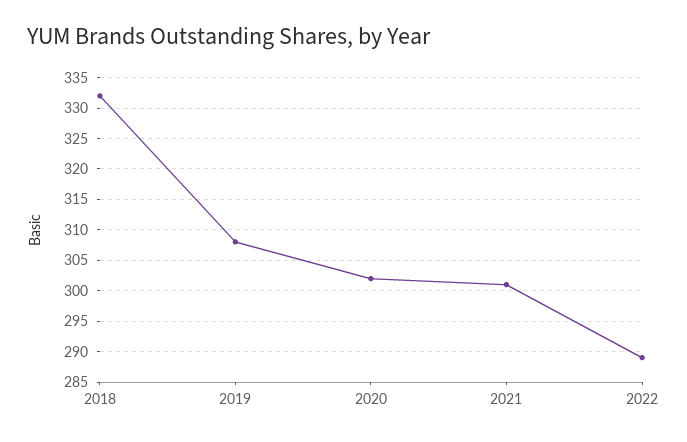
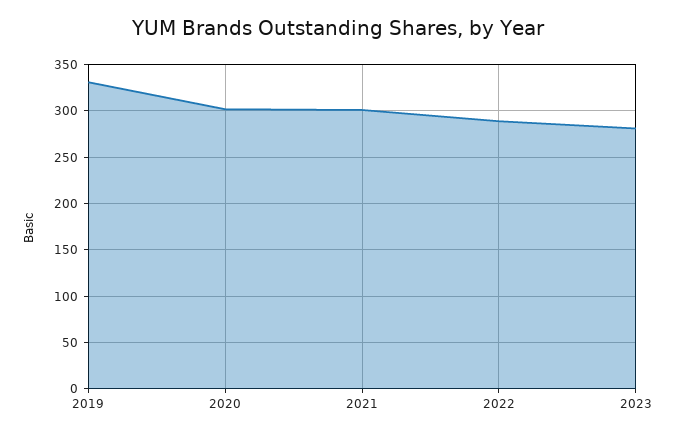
2018: 332 -> none
2019: 308 -> 330
2023: none -> 280

